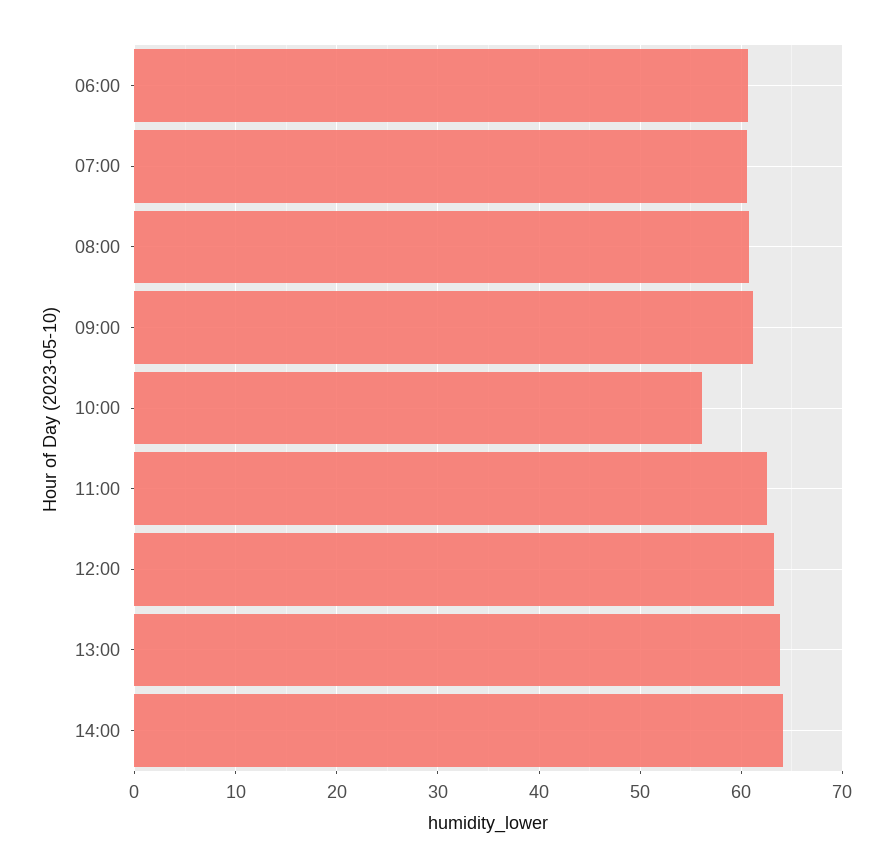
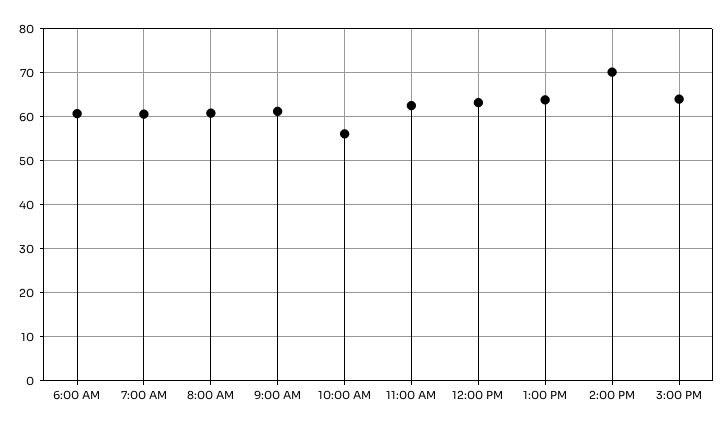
14:00: 64 -> 70
3:00 PM: none -> 64

